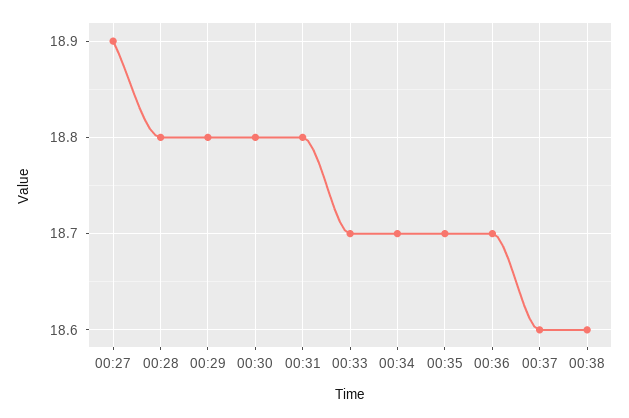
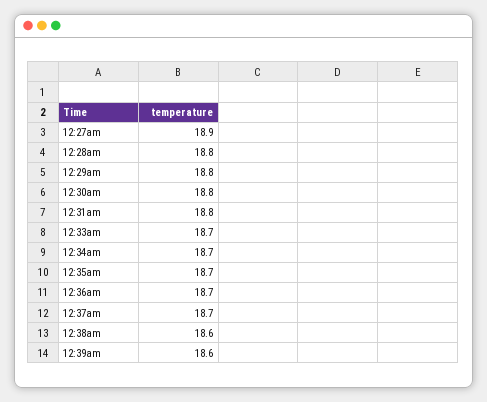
00:37: 18.6 -> 18.7
12:39am: none -> 18.6

